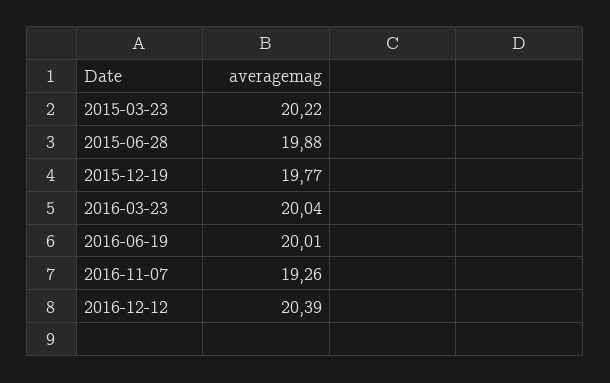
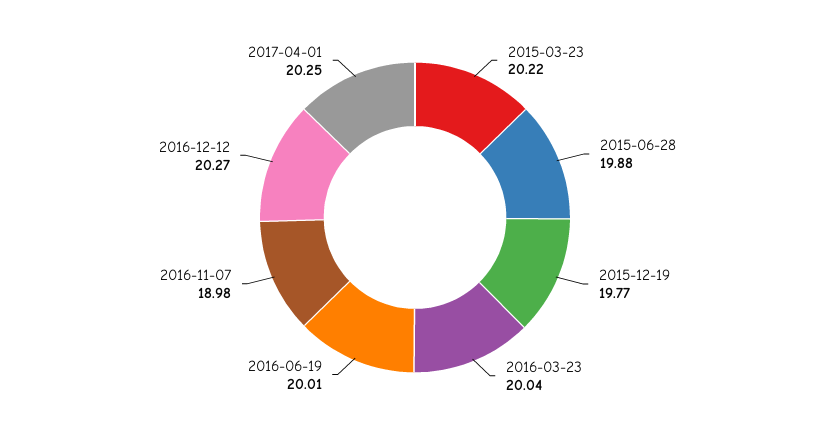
2016-11-07: 19.26 -> 18.98
2016-12-12: 20.39 -> 20.27
2017-04-01: none -> 20.25

